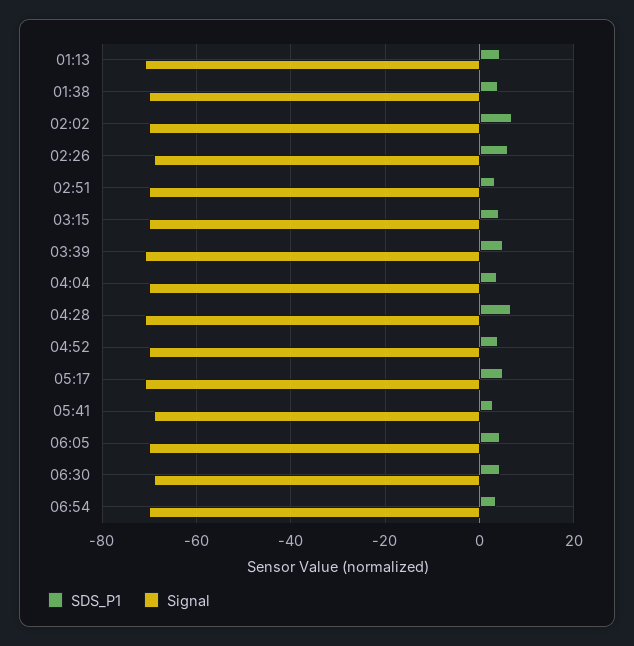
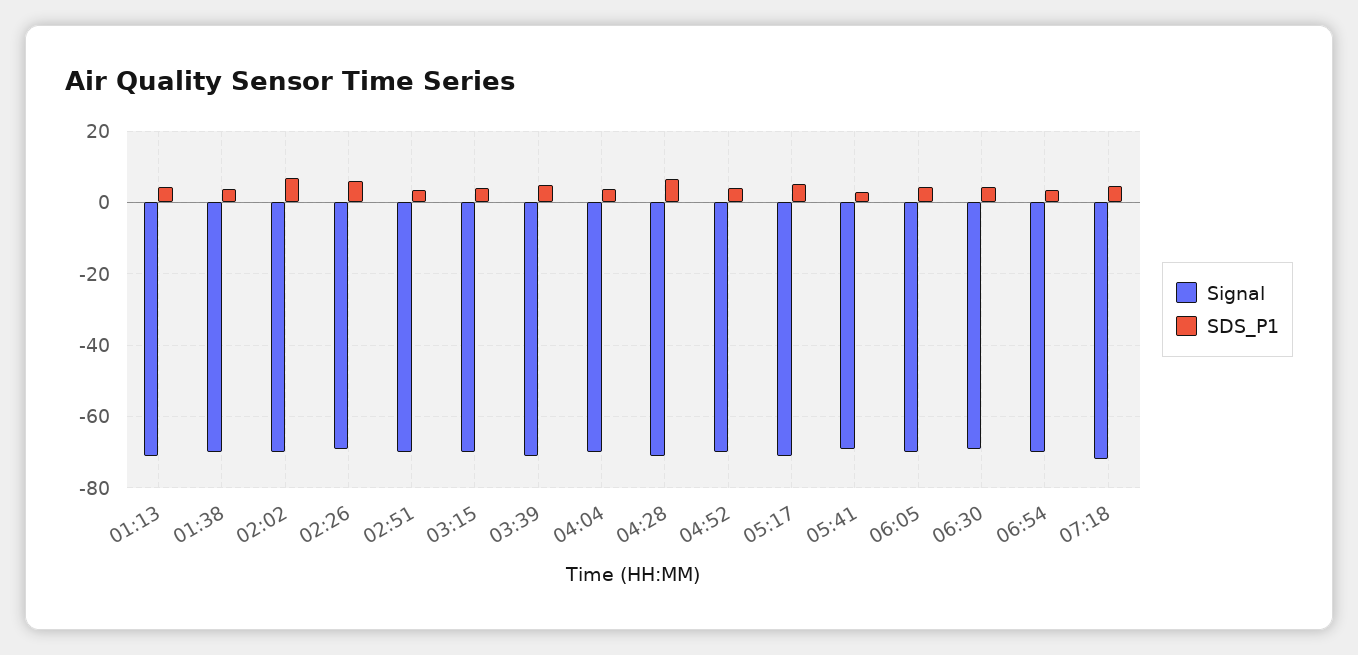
Signal, 07:18: none -> -72
SDS_P1, 07:18: none -> 4

